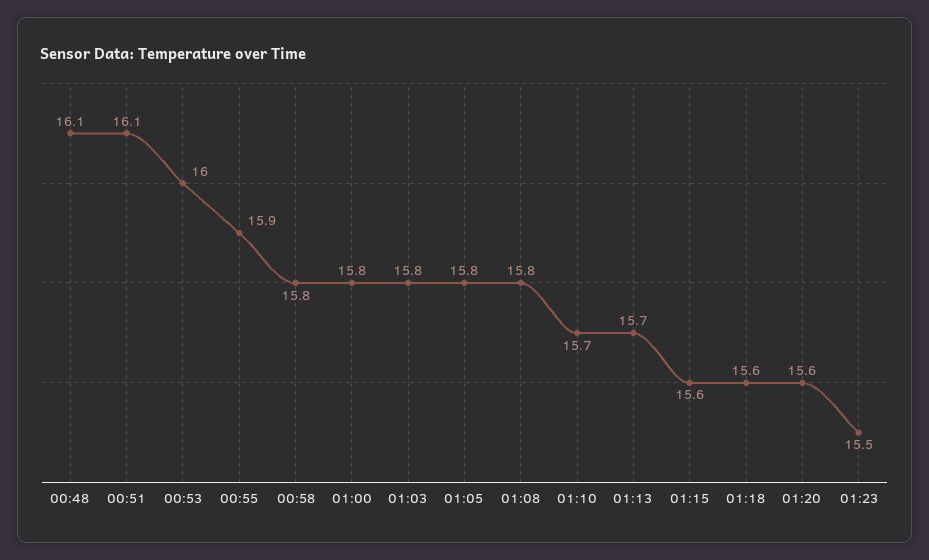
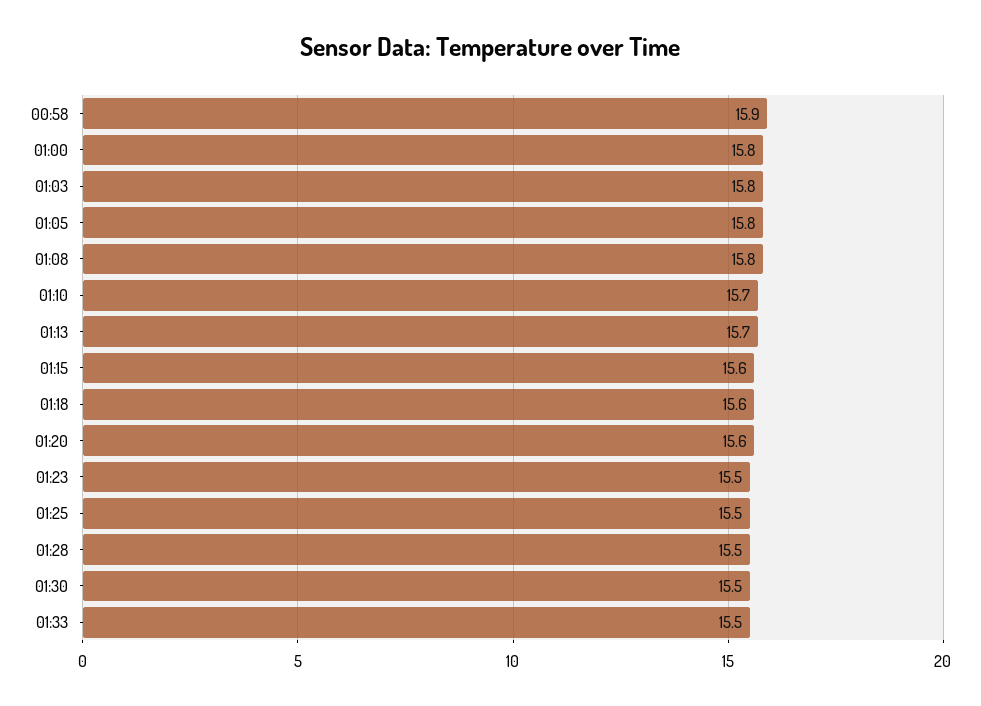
00:48: 16.1 -> none
00:51: 16.1 -> none
00:53: 16 -> none
00:55: 15.9 -> none
00:58: 15.8 -> 15.9
01:25: none -> 15.5
01:28: none -> 15.5
01:30: none -> 15.5
01:33: none -> 15.5

